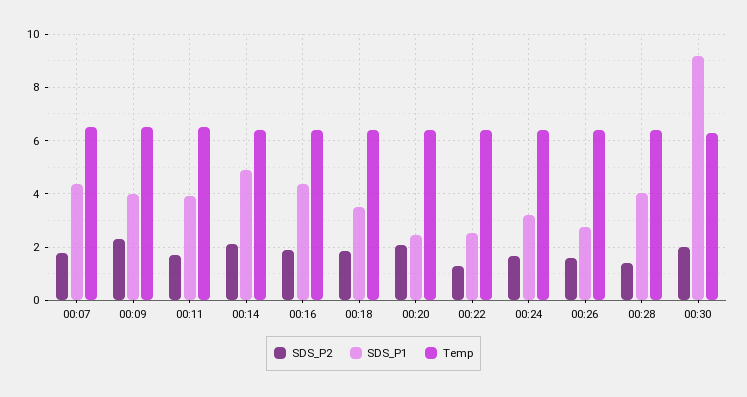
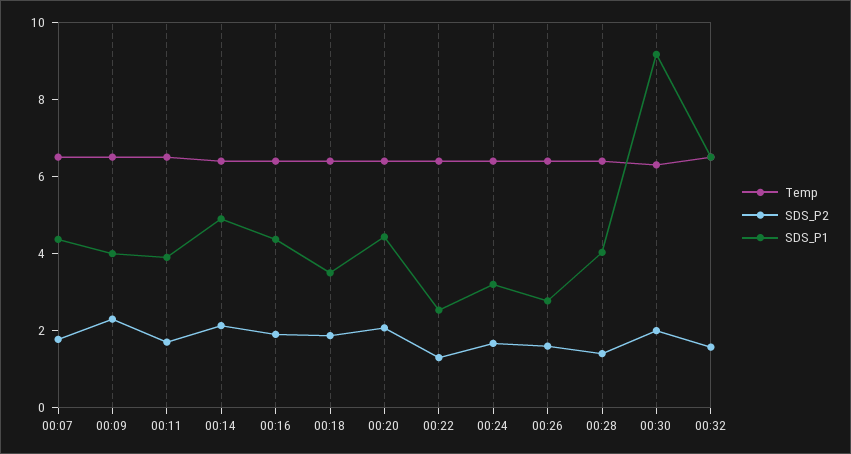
SDS_P1, 00:20: 2.5 -> 4.5
Temp, 00:32: none -> 6.5
SDS_P2, 00:32: none -> 1.5
SDS_P1, 00:32: none -> 6.5

